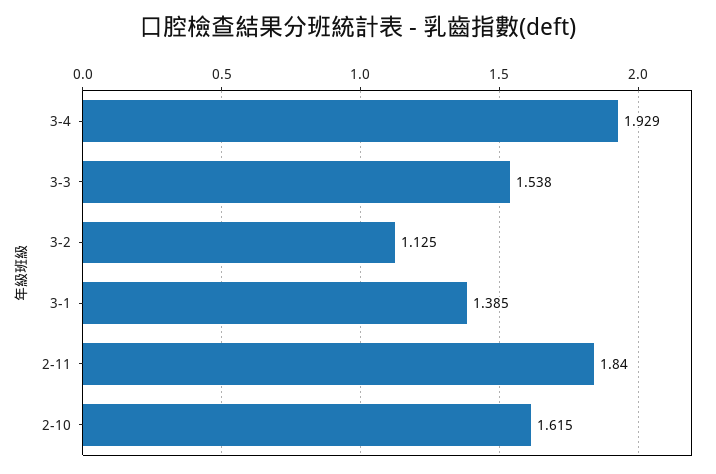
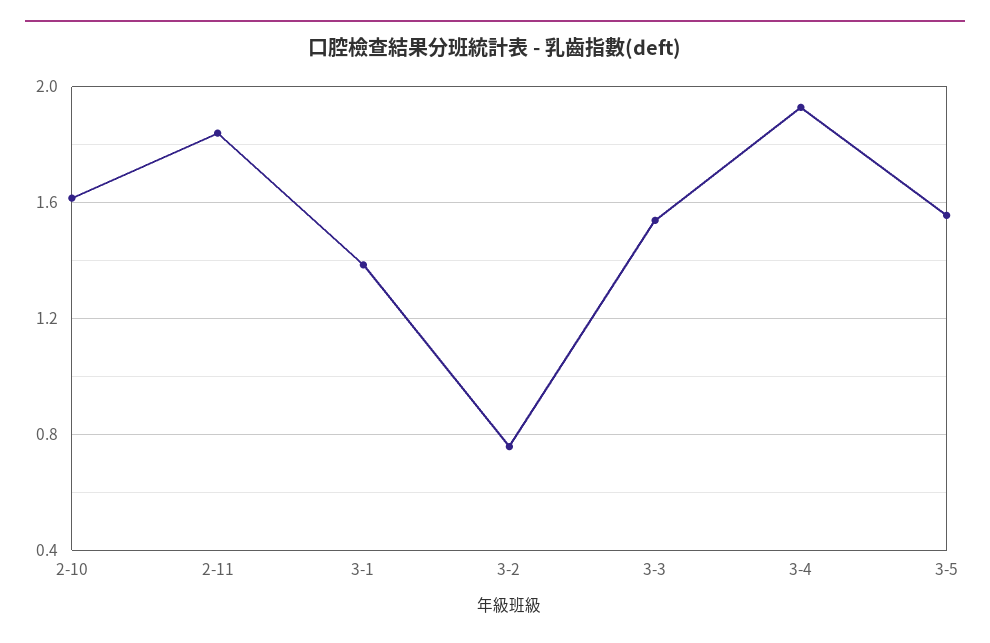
3-2: 1.125 -> 0.75
3-5: none -> 1.55

